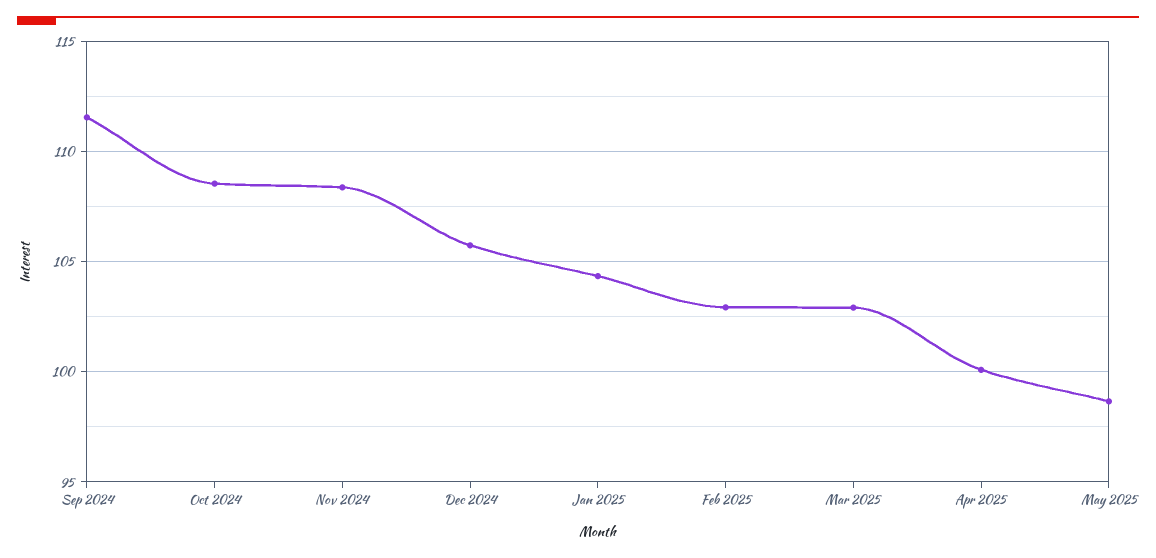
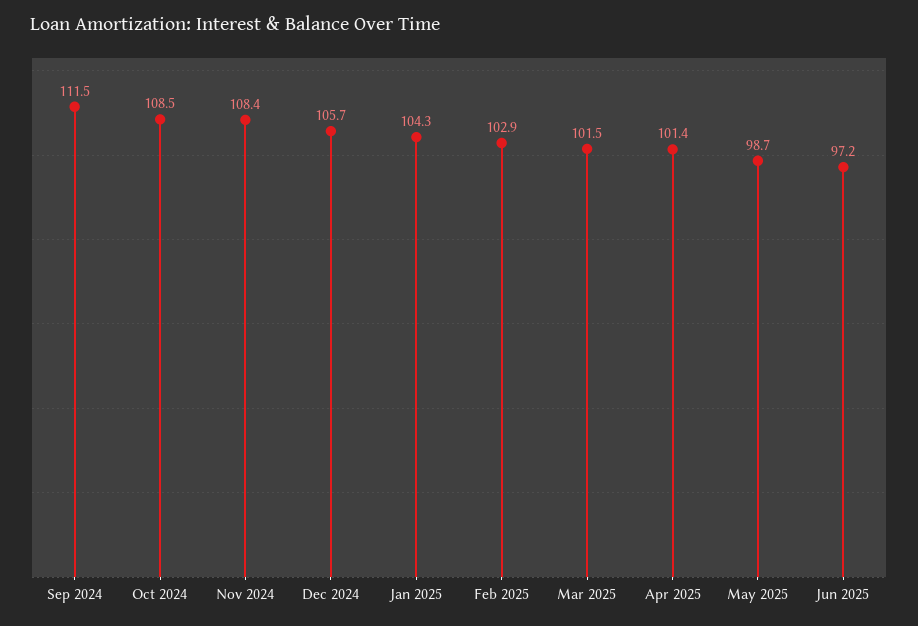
Mar 2025: 103 -> 101.5
Apr 2025: 100 -> 101.4
Jun 2025: none -> 97.2

